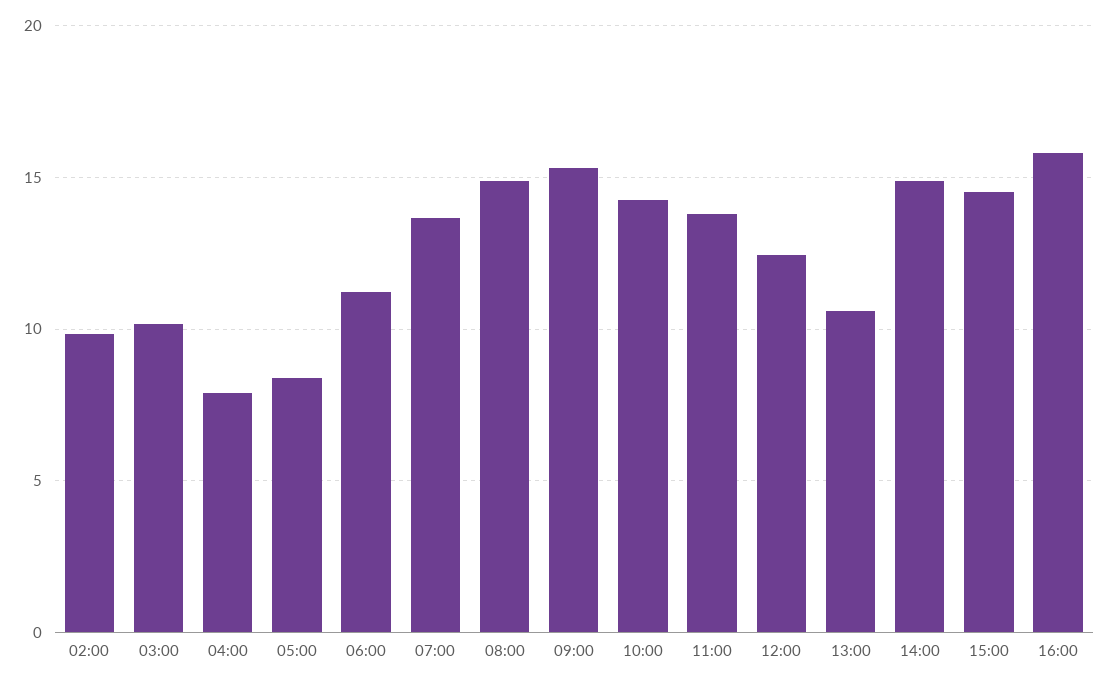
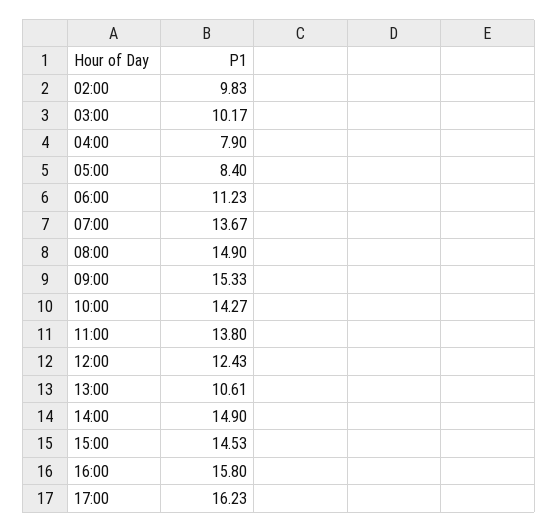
17:00: none -> 16.23

